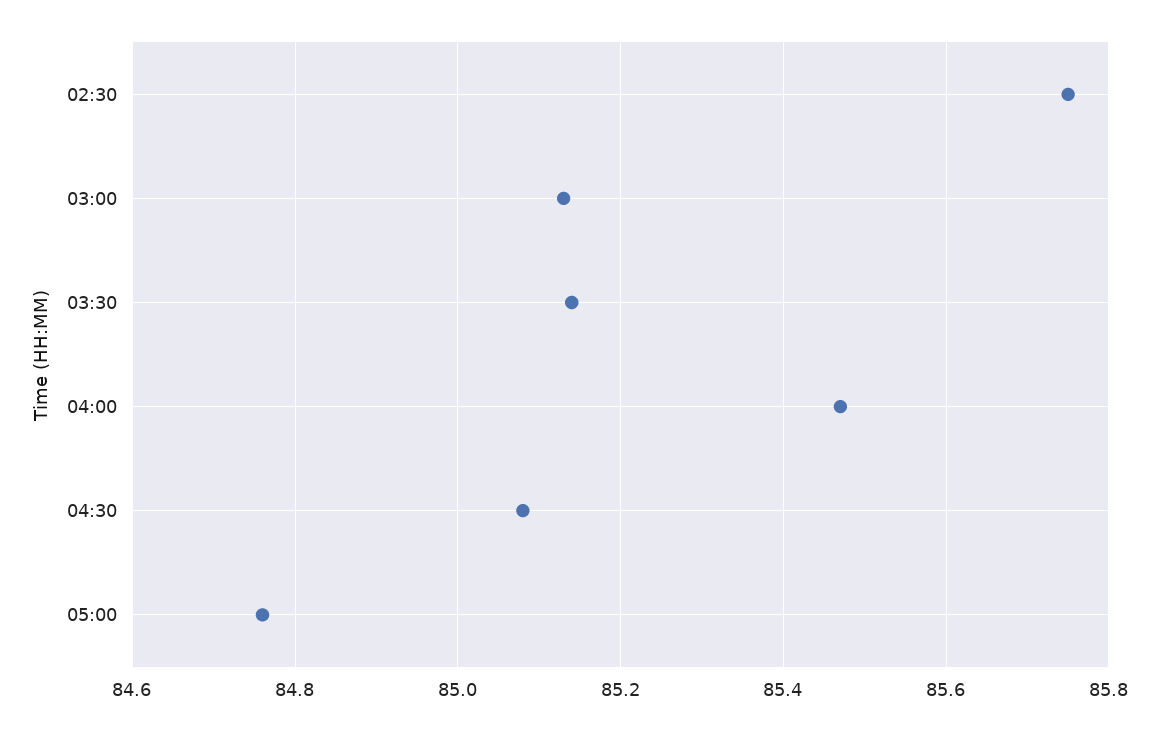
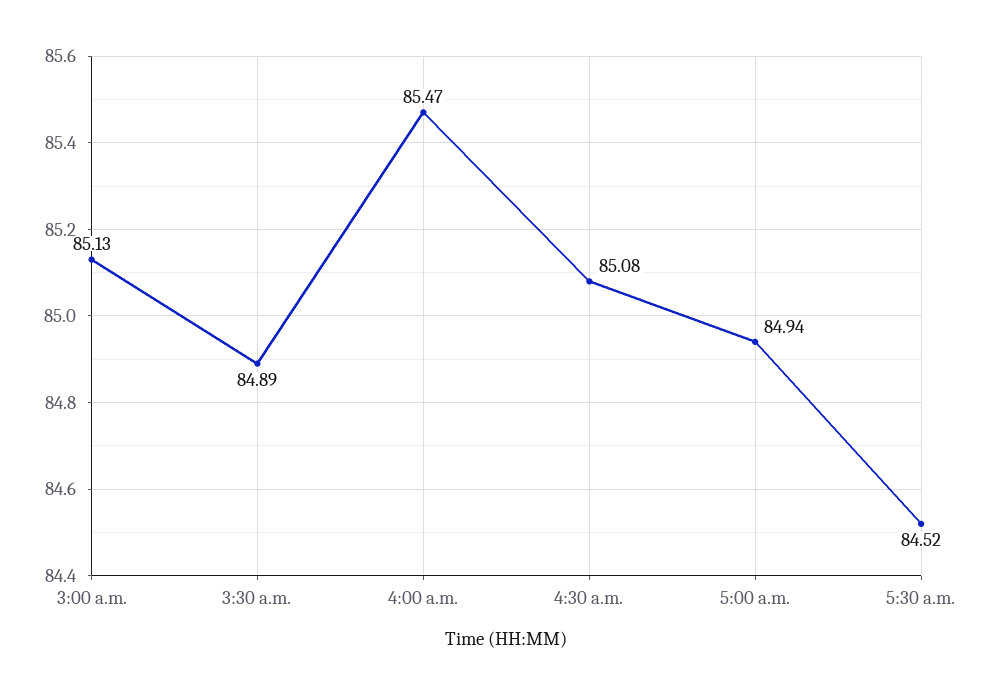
02:30: 85.75 -> none
03:30: 85.15 -> 84.89
05:00: 84.75 -> 84.94
5:30 a.m.: none -> 84.52

